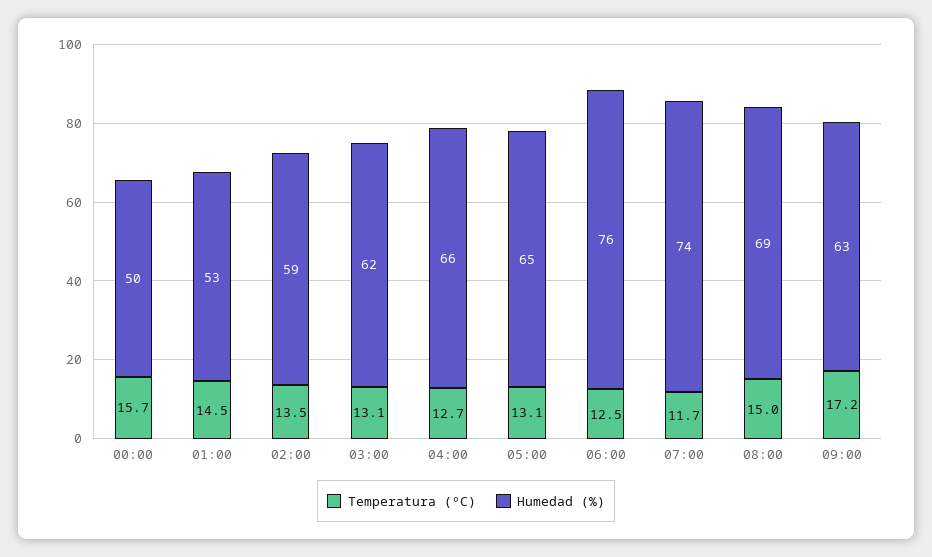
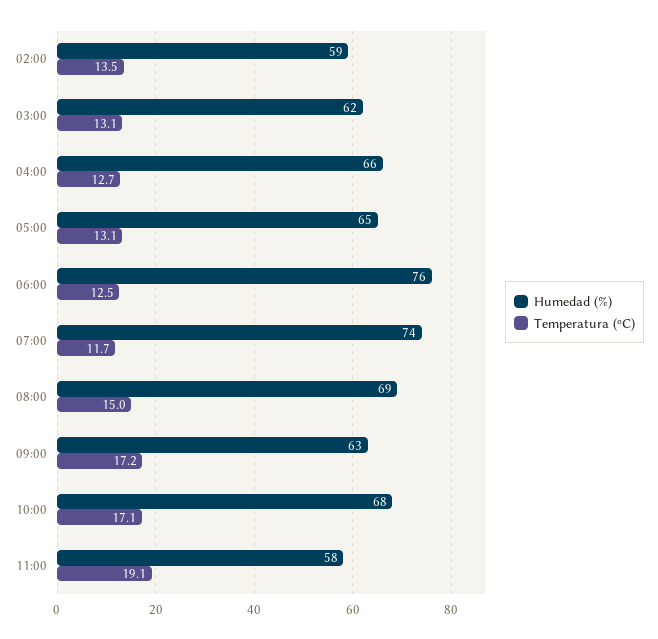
Temperatura (ºC), 00:00: 15.7 -> none
Humedad (%), 00:00: 50 -> none
Temperatura (ºC), 01:00: 14.5 -> none
Humedad (%), 01:00: 53 -> none
Humedad (%), 10:00: none -> 68
Temperatura (ºC), 10:00: none -> 17.1
Humedad (%), 11:00: none -> 58
Temperatura (ºC), 11:00: none -> 19.1

